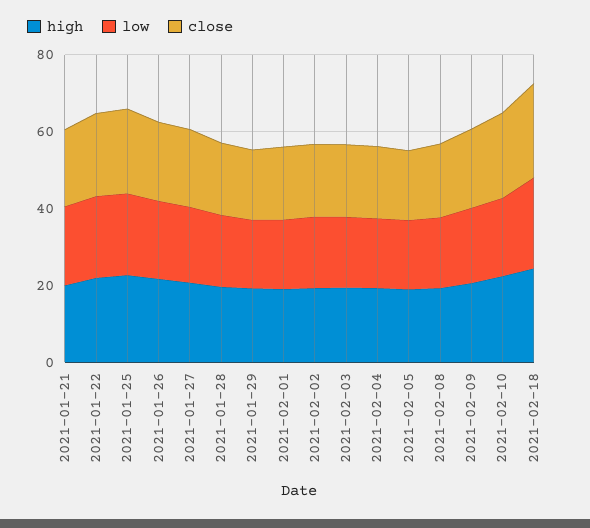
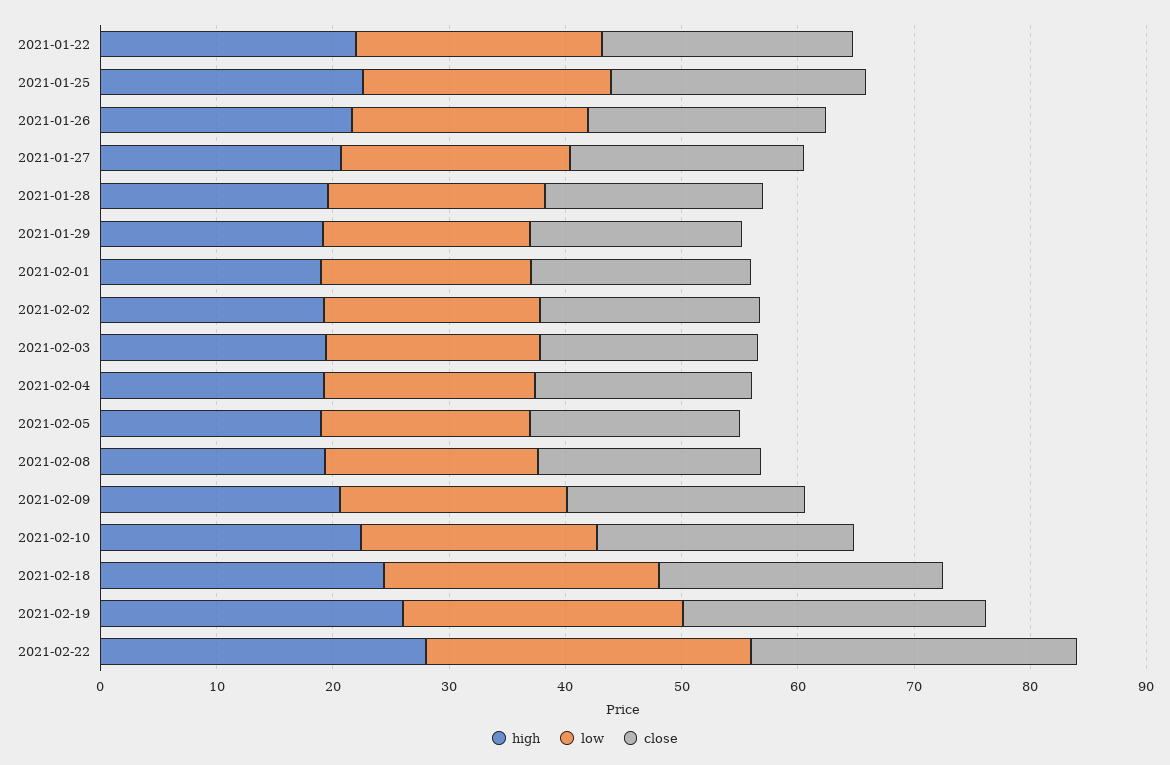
high, 2021-01-21: 20 -> none
low, 2021-01-21: 20 -> none
close, 2021-01-21: 20 -> none
high, 2021-02-19: none -> 26
low, 2021-02-19: none -> 24
close, 2021-02-19: none -> 26
high, 2021-02-22: none -> 28
low, 2021-02-22: none -> 28
close, 2021-02-22: none -> 28

